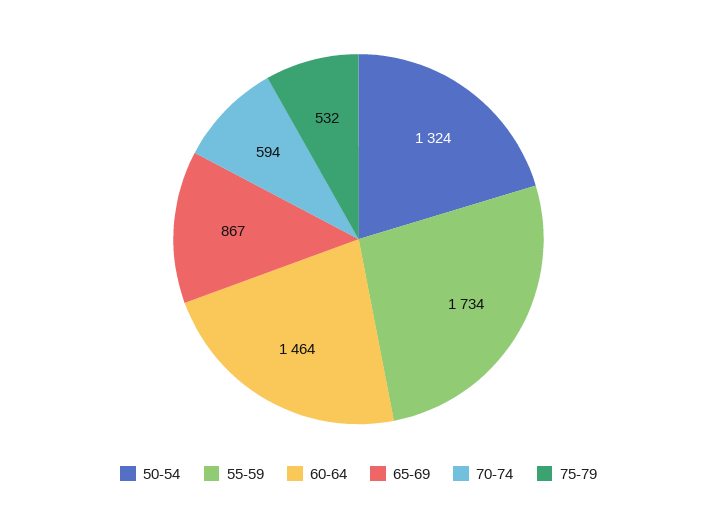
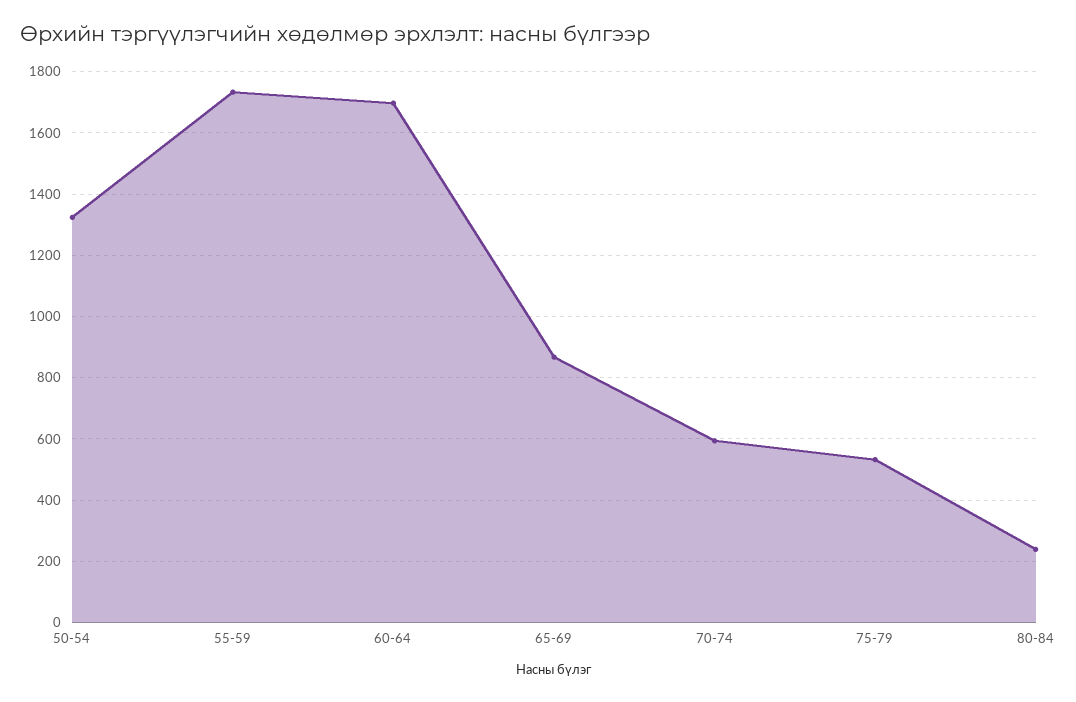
60-64: 1464 -> 1700
80-84: none -> 240

